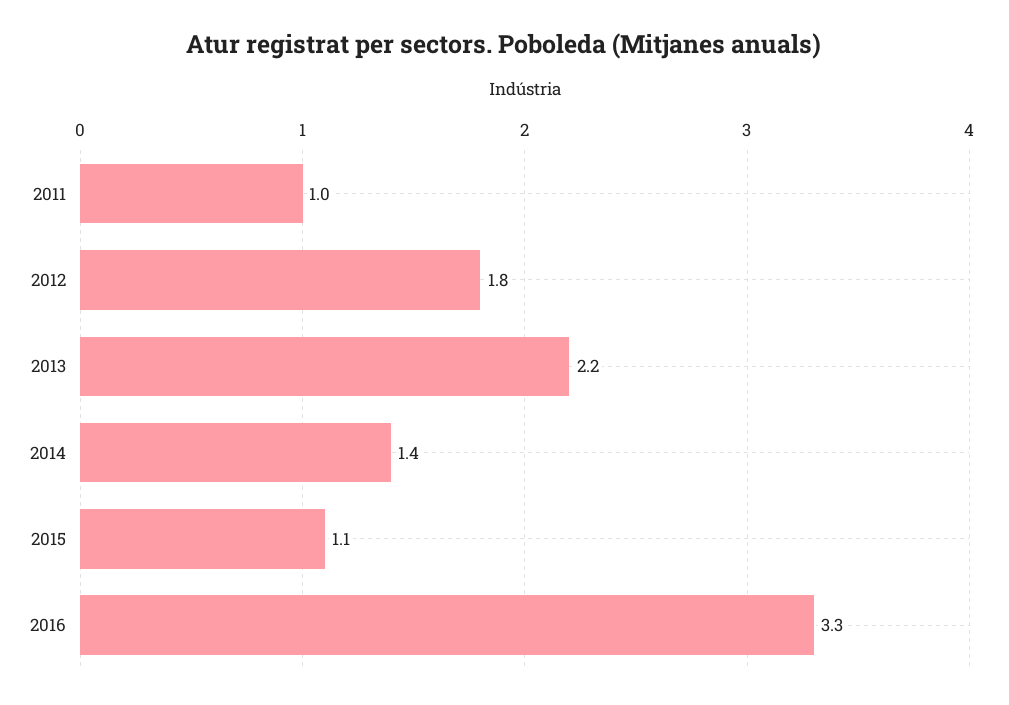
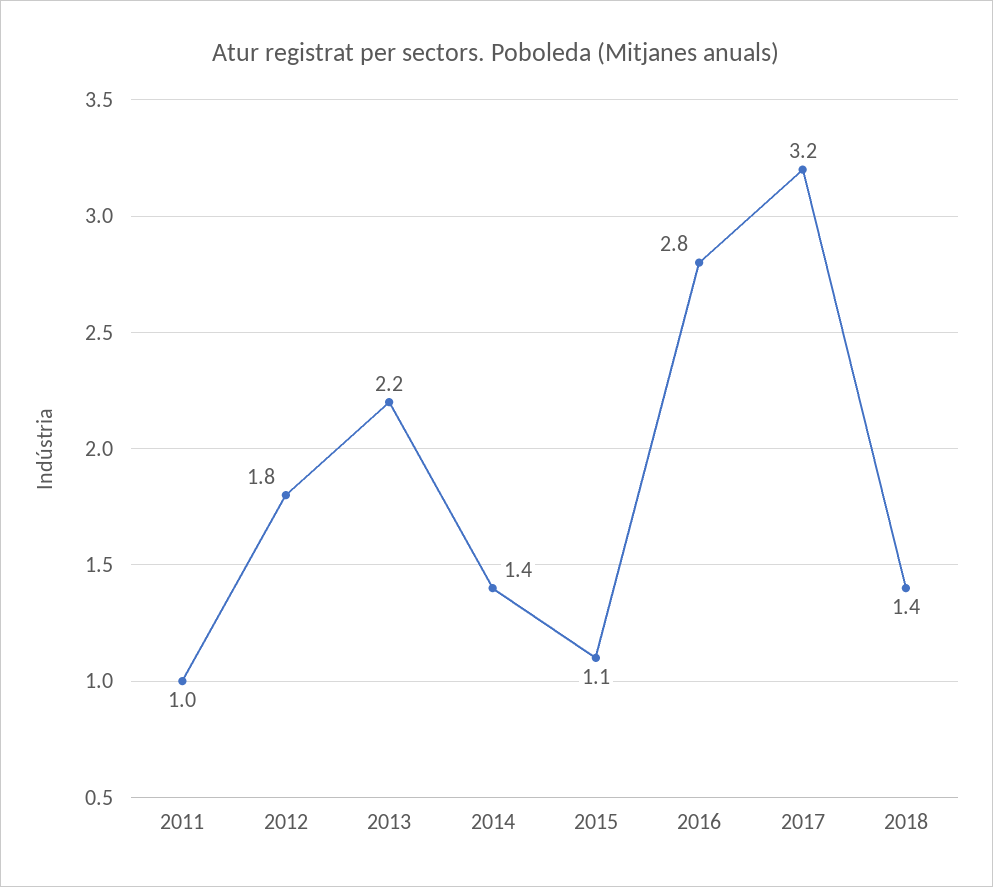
2016: 3.3 -> 2.8
2017: none -> 3.2
2018: none -> 1.4

